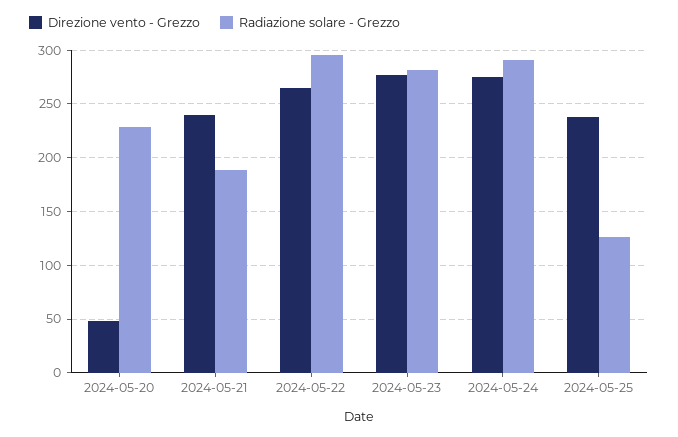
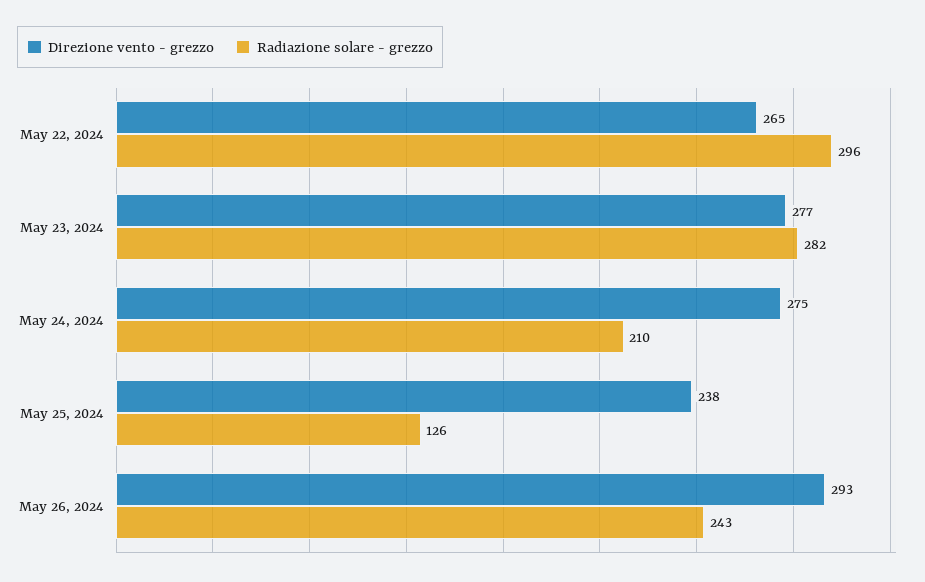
Direzione vento - Grezzo, 2024-05-20: 50 -> none
Radiazione solare - Grezzo, 2024-05-20: 230 -> none
Direzione vento - Grezzo, 2024-05-21: 240 -> none
Radiazione solare - Grezzo, 2024-05-21: 190 -> none
Radiazione solare - Grezzo, 2024-05-24: 290 -> 210
Direzione vento - Grezzo, May 26, 2024: none -> 293
Radiazione solare - Grezzo, May 26, 2024: none -> 243

